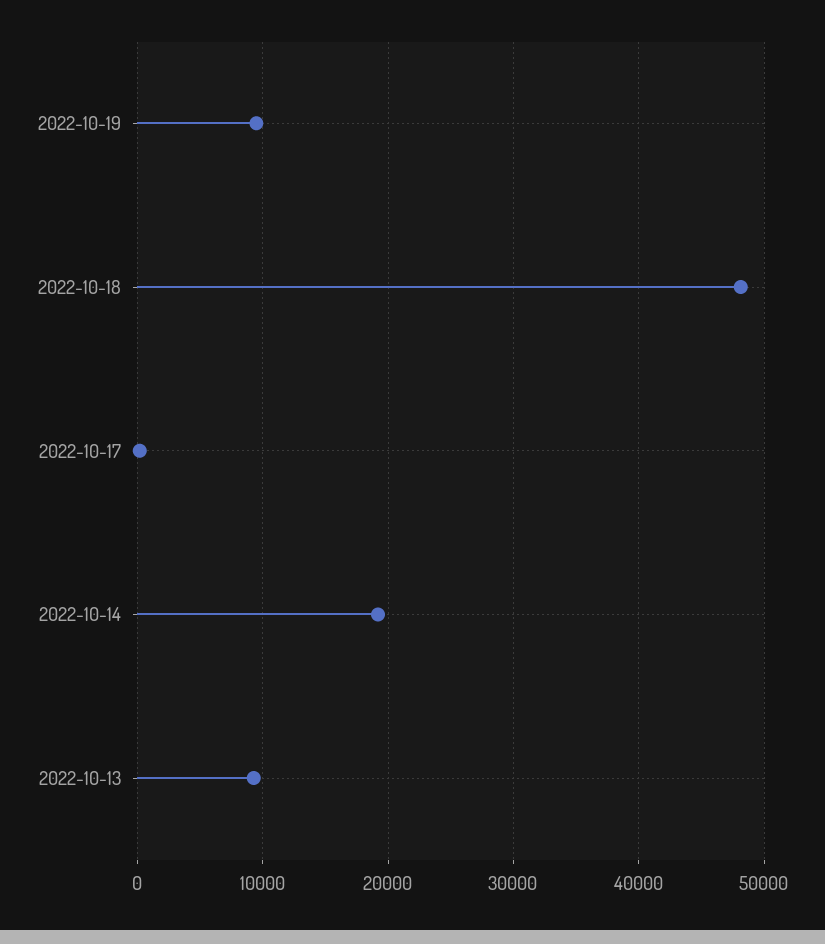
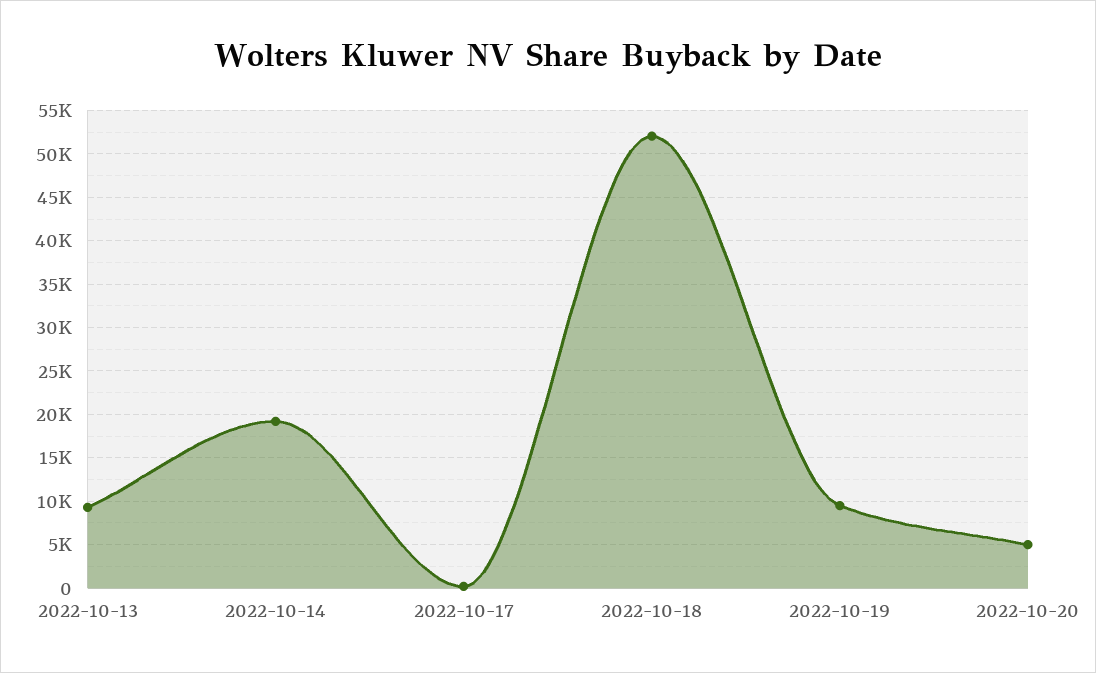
2022-10-18: 48000 -> 52000
2022-10-20: none -> 5000

